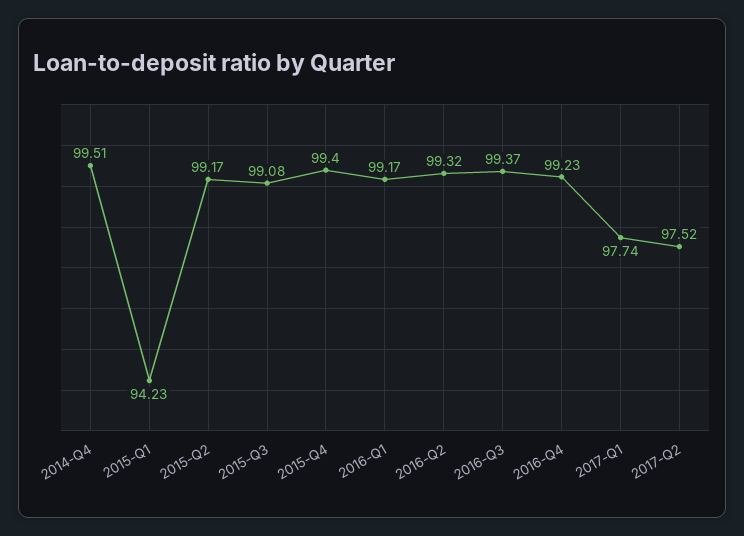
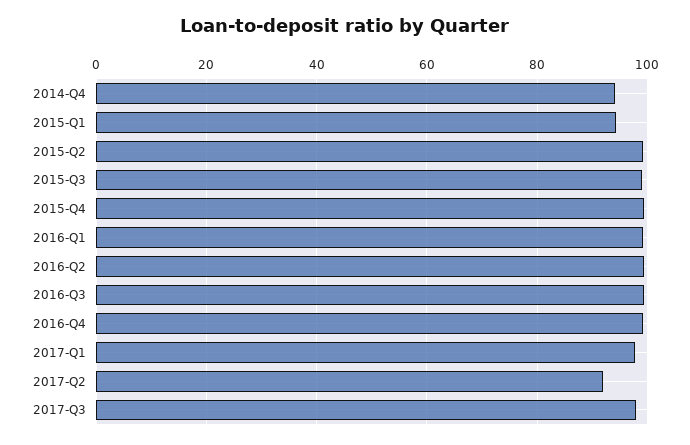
2014-Q4: 99.51 -> 94
2017-Q2: 97.52 -> 92
2017-Q3: none -> 98

